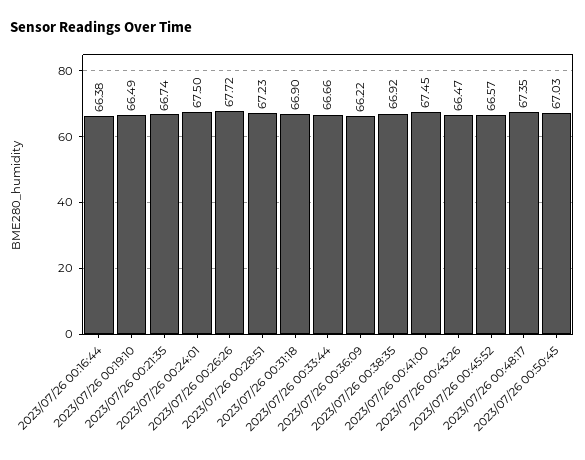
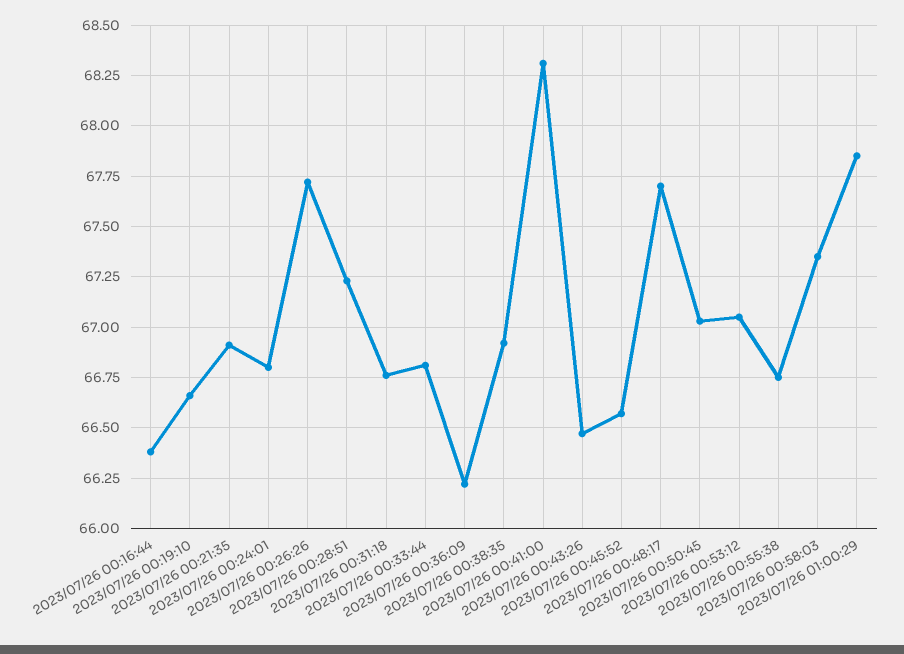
2023/07/26 00:19:10: 66.49 -> 66.65
2023/07/26 00:21:35: 66.74 -> 66.9
2023/07/26 00:24:01: 67.5 -> 66.8
2023/07/26 00:31:18: 66.9 -> 66.75
2023/07/26 00:33:44: 66.66 -> 66.8
2023/07/26 00:41:00: 67.45 -> 68.3
2023/07/26 00:48:17: 67.35 -> 67.7
2023/07/26 00:53:12: none -> 67.05
2023/07/26 00:55:38: none -> 66.75
2023/07/26 00:58:03: none -> 67.35
2023/07/26 01:00:29: none -> 67.85

